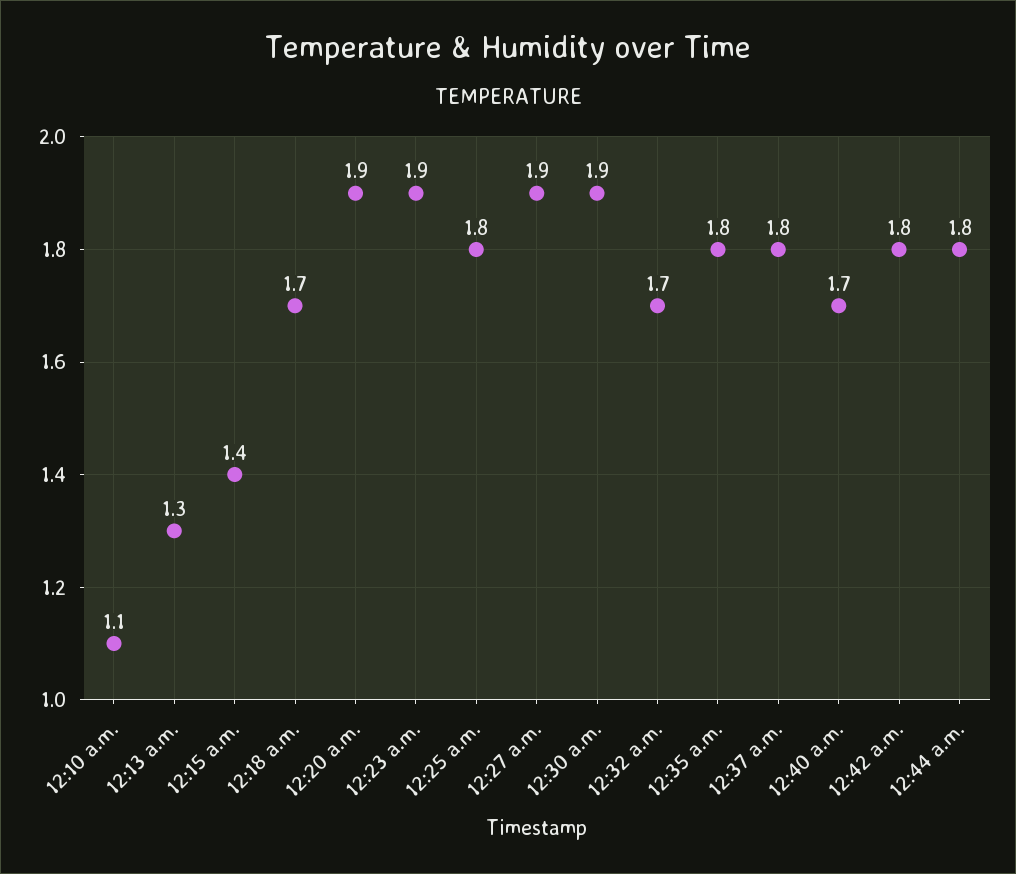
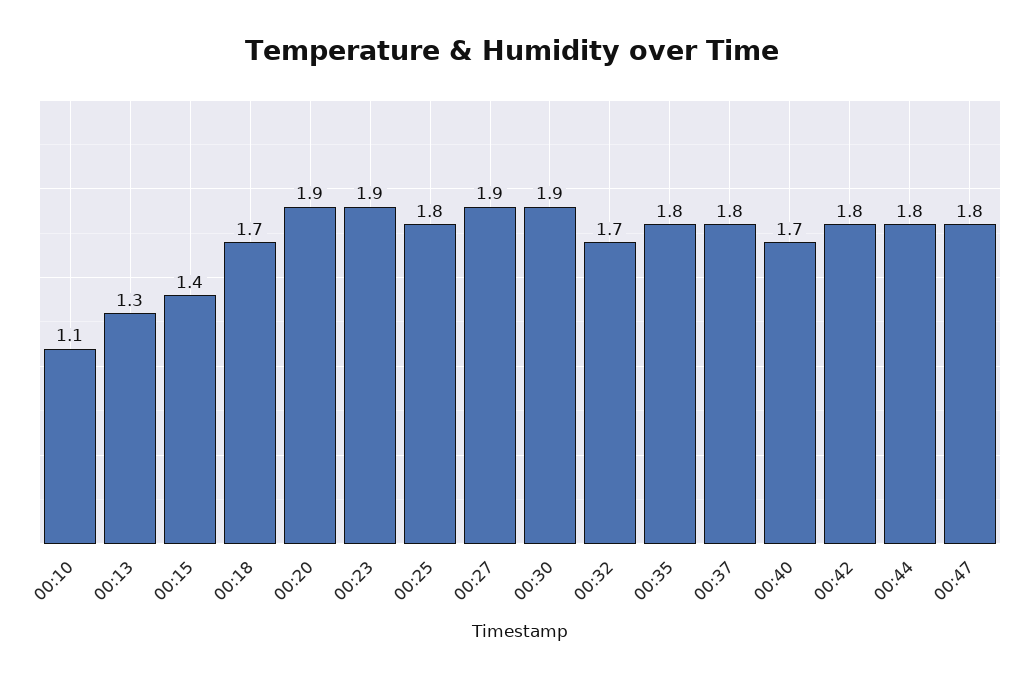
00:47: none -> 1.8

